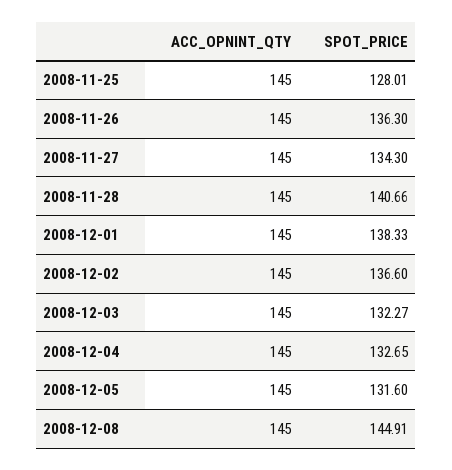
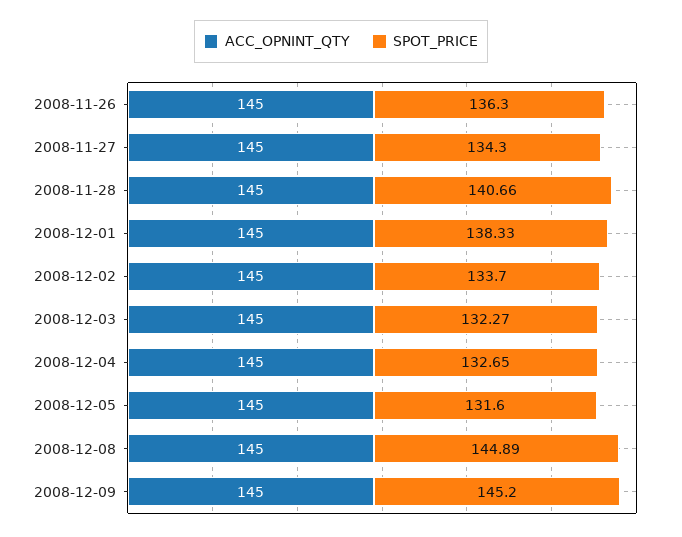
ACC_OPNINT_QTY, 2008-11-25: 145 -> none
SPOT_PRICE, 2008-11-25: 128.01 -> none
SPOT_PRICE, 2008-12-02: 136.6 -> 133.7
SPOT_PRICE, 2008-12-08: 144.91 -> 144.89
ACC_OPNINT_QTY, 2008-12-09: none -> 145
SPOT_PRICE, 2008-12-09: none -> 145.2

